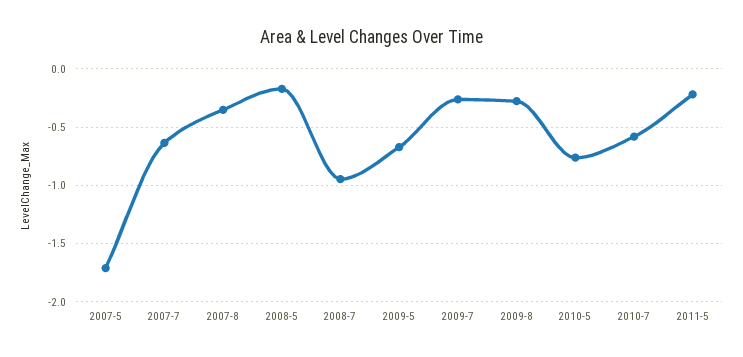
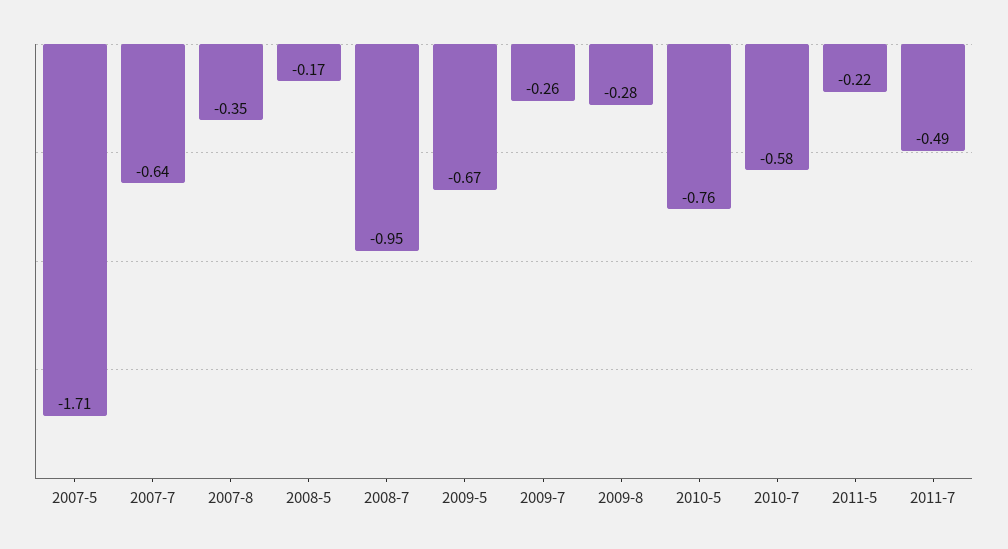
2011-7: none -> -0.49

